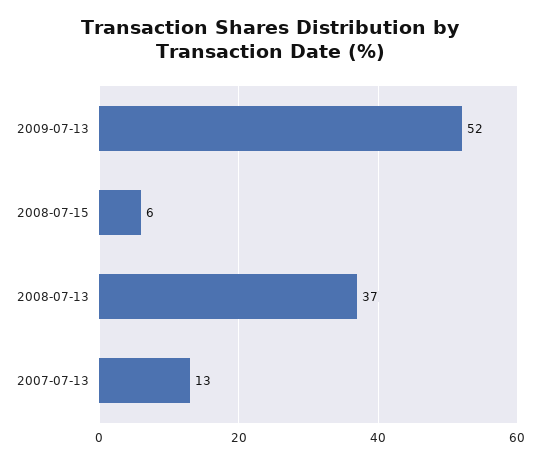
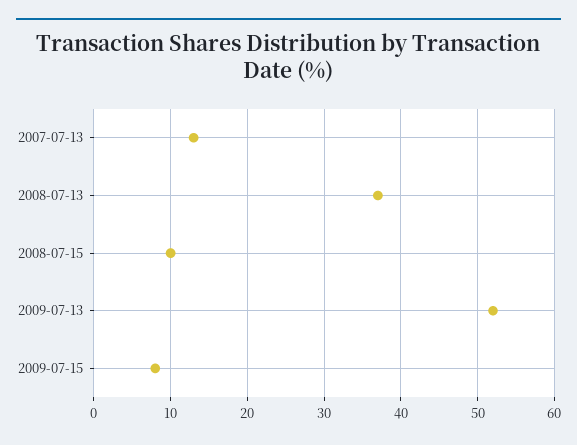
2008-07-15: 6 -> 10
2009-07-15: none -> 8

